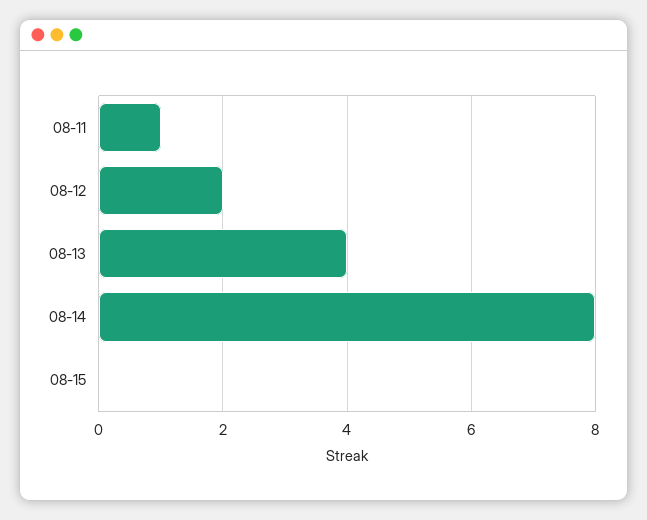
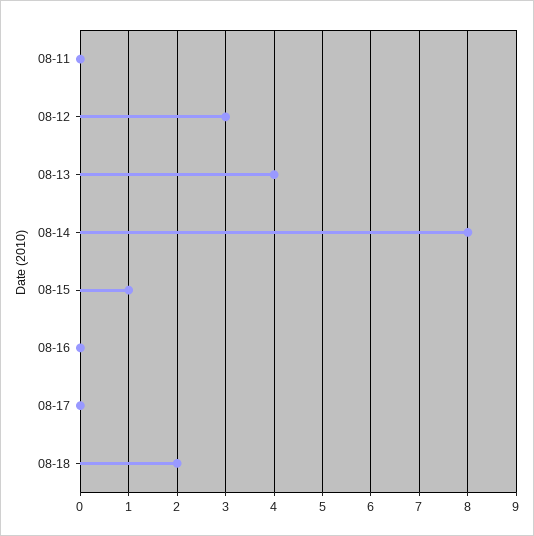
08-11: 1 -> 0
08-12: 2 -> 3
08-15: 0 -> 1
08-16: none -> 0
08-17: none -> 0
08-18: none -> 2

